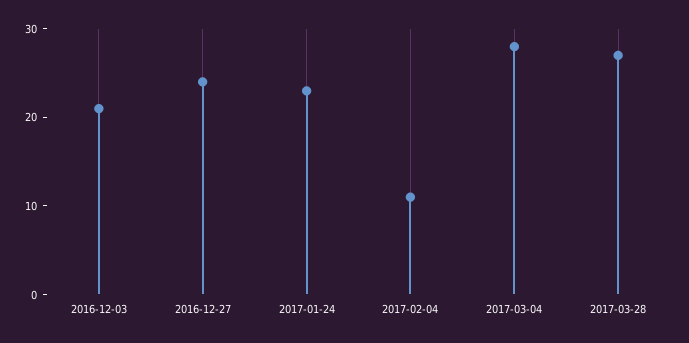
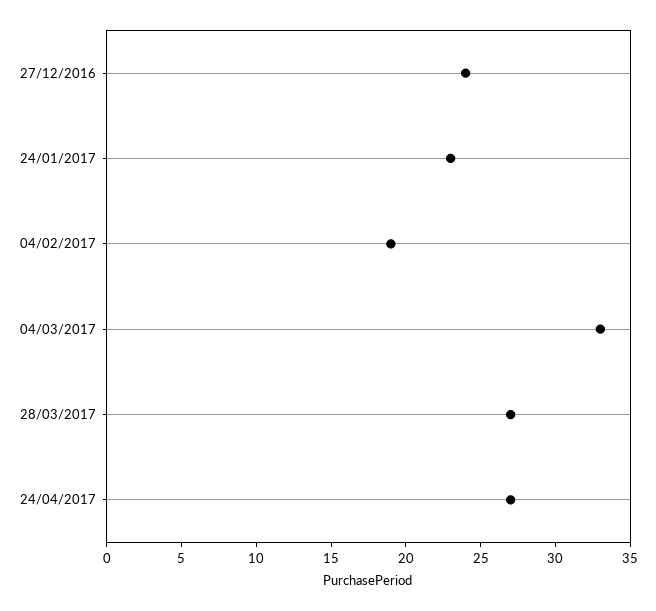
2016-12-03: 21 -> none
2017-02-04: 11 -> 19
2017-03-04: 28 -> 33
24/04/2017: none -> 27

